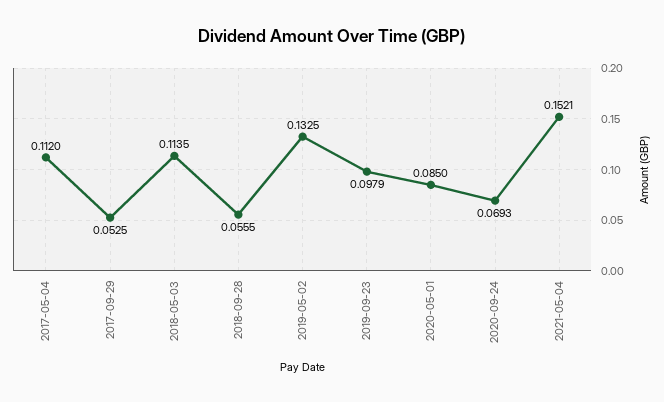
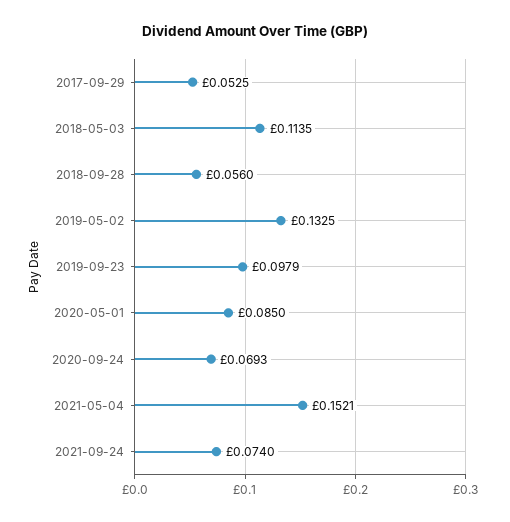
2017-05-04: 0.112 -> none
2018-09-28: 0.0555 -> 0.056
2021-09-24: none -> 0.074

